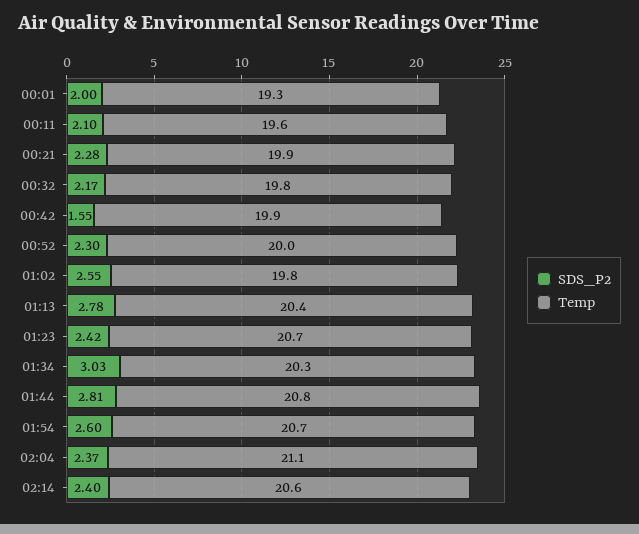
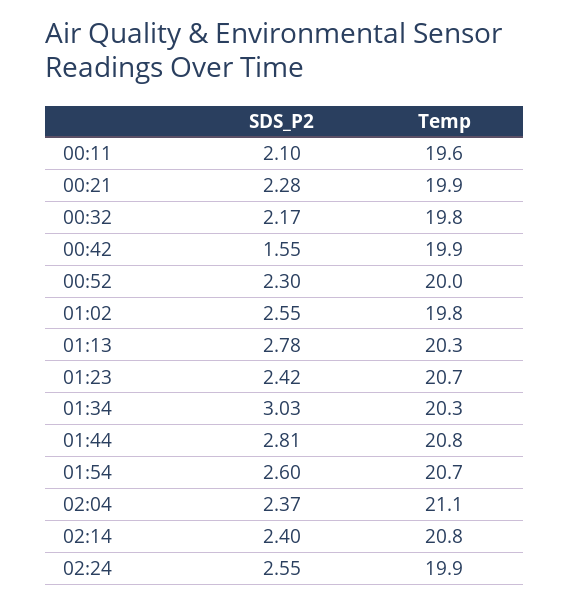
SDS_P2, 00:01: 2 -> none
Temp, 00:01: 19.3 -> none
Temp, 01:13: 20.4 -> 20.3
Temp, 02:14: 20.6 -> 20.8
SDS_P2, 02:24: none -> 2.55
Temp, 02:24: none -> 19.9

